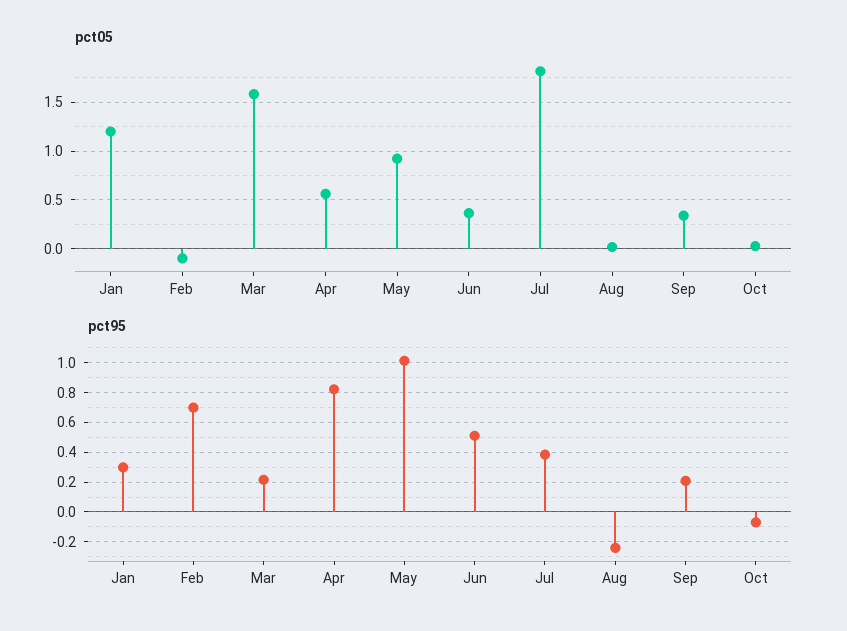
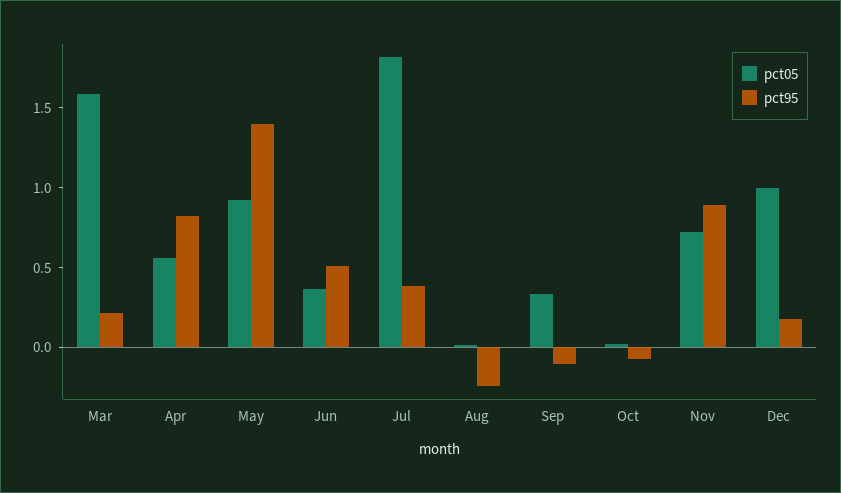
pct05, Jan: 1.2 -> none
pct05, Feb: -0.1 -> none
pct95, Jan: 0.3 -> none
pct95, Feb: 0.7 -> none
pct95, May: 1 -> 1.4
pct95, Sep: 0.2 -> -0.1
pct05, Nov: none -> 0.7
pct95, Nov: none -> 0.9
pct05, Dec: none -> 1
pct95, Dec: none -> 0.2

